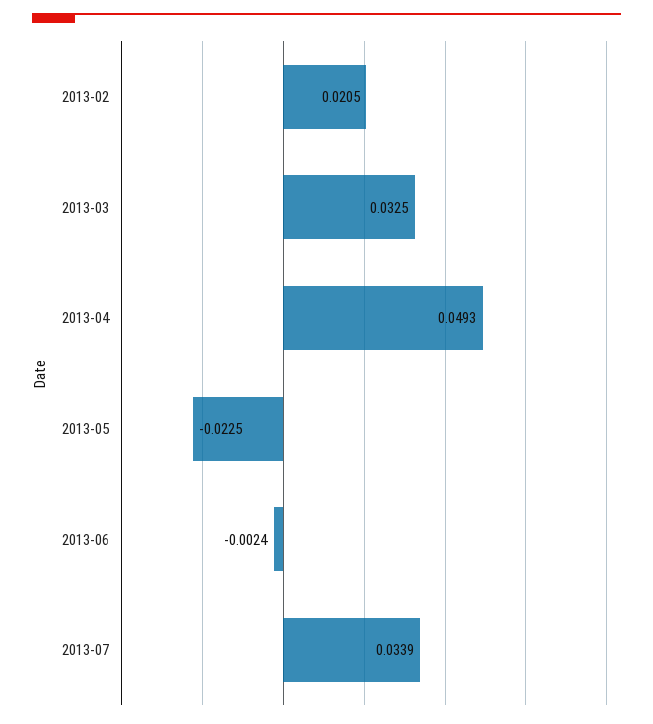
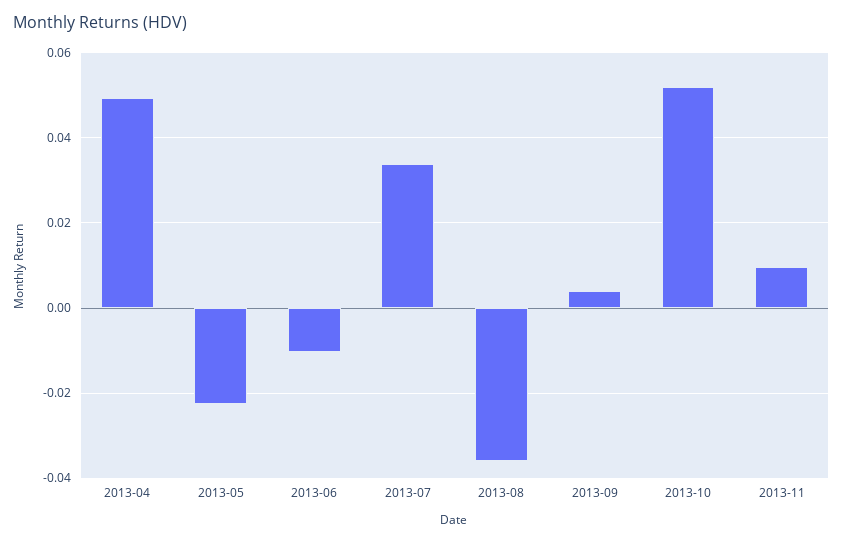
2013-02: 0.0205 -> none
2013-03: 0.0325 -> none
2013-06: -0.0024 -> -0.01
2013-08: none -> -0.036
2013-09: none -> 0.004
2013-10: none -> 0.052
2013-11: none -> 0.01

